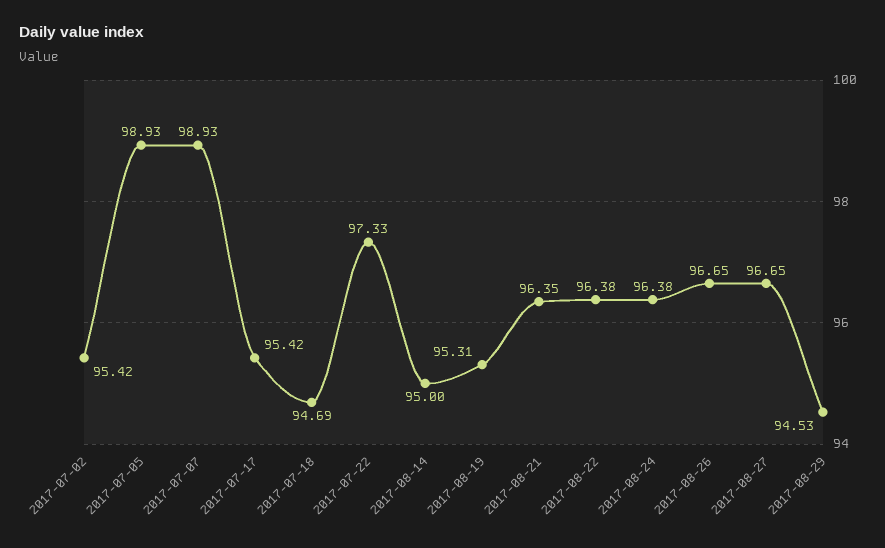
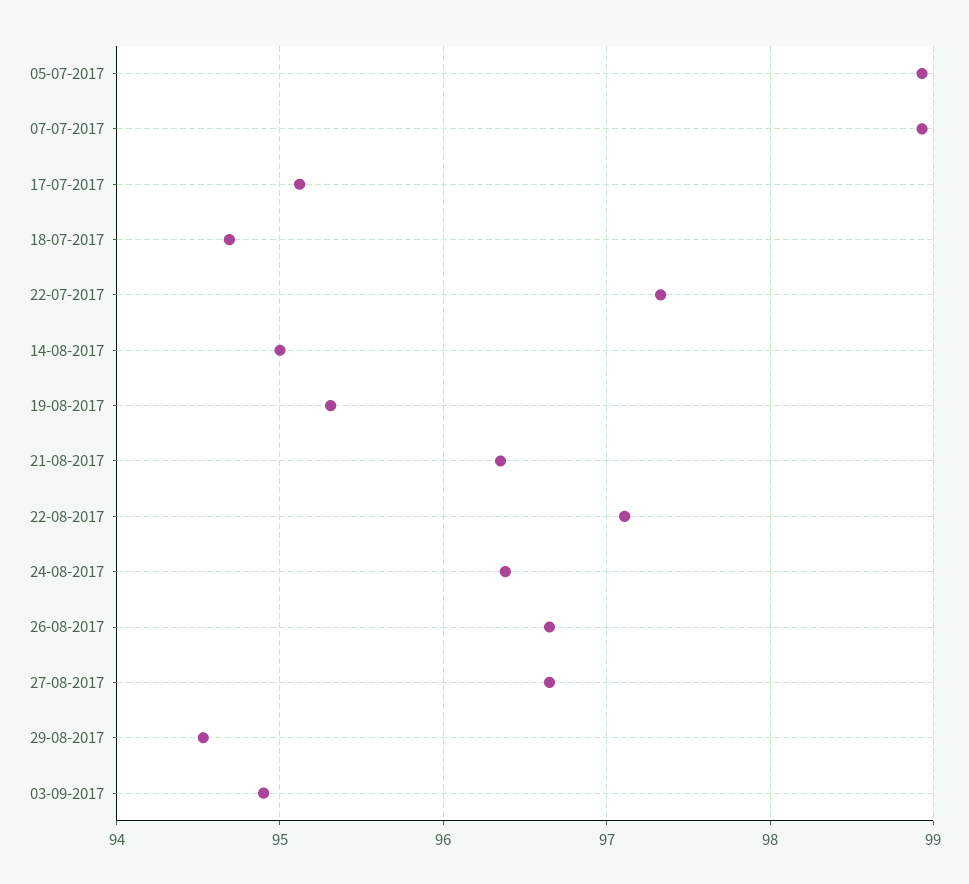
2017-07-02: 95.42 -> none
2017-07-17: 95.42 -> 95.1
2017-08-22: 96.38 -> 97.1
03-09-2017: none -> 94.9

